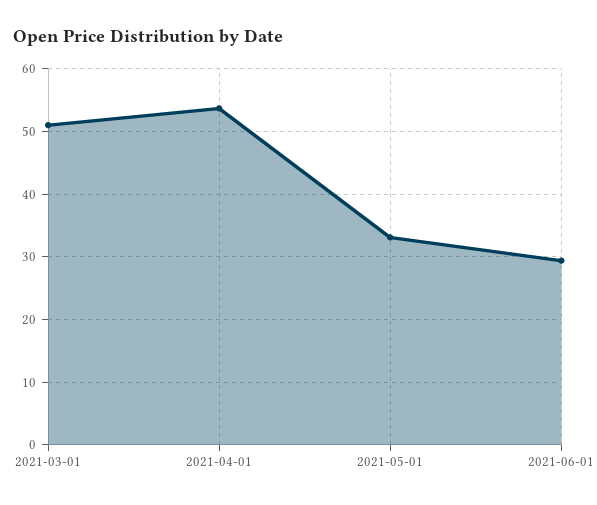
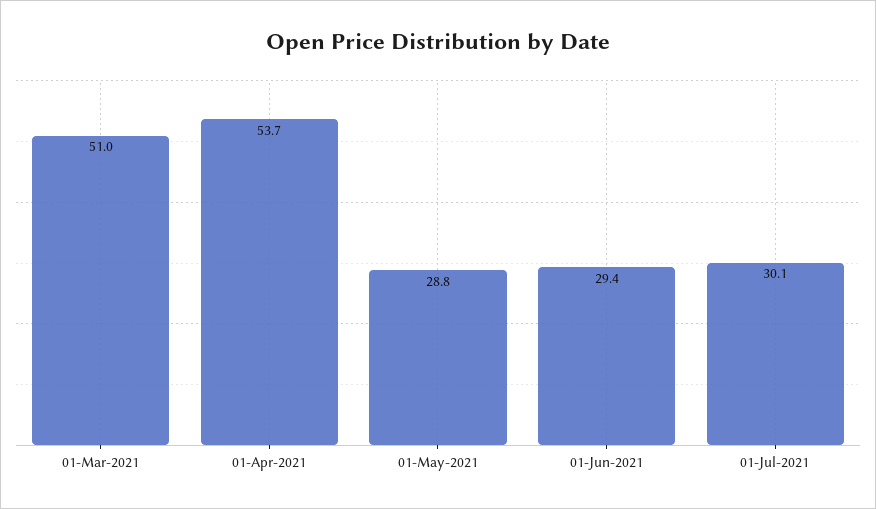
2021-05-01: 33 -> 28.8
01-Jul-2021: none -> 30.1

